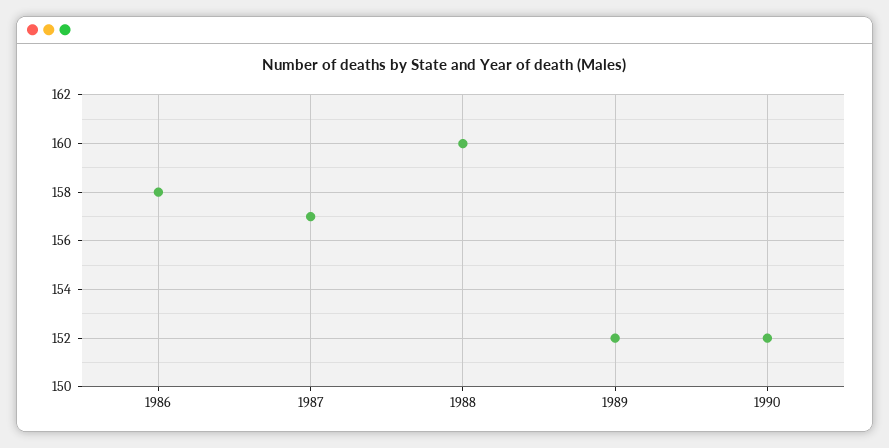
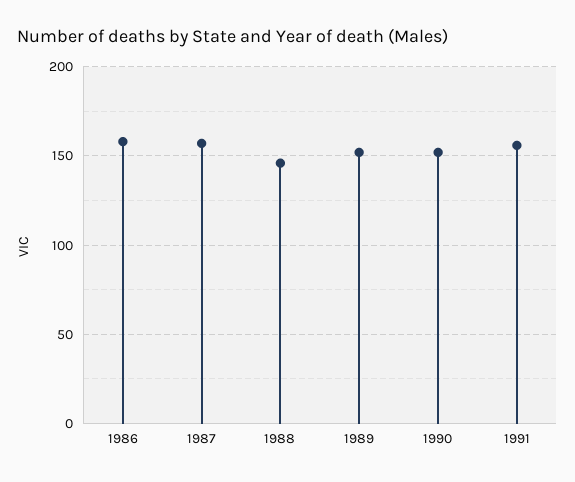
1988: 160 -> 145
1991: none -> 155

